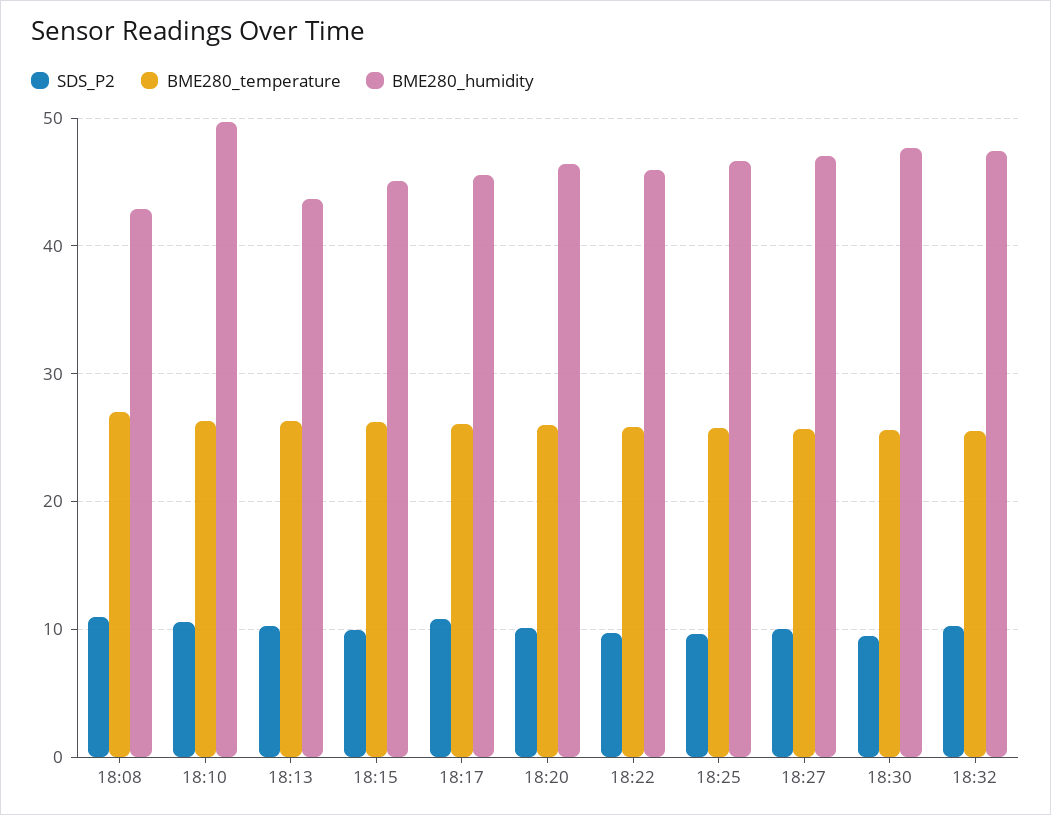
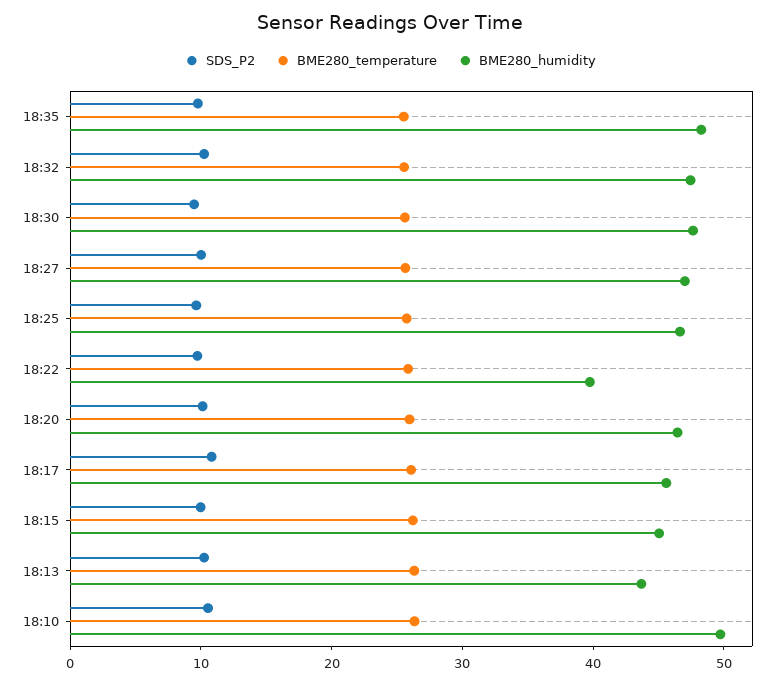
SDS_P2, 18:08: 11 -> none
BME280_temperature, 18:08: 27 -> none
BME280_humidity, 18:08: 43 -> none
BME280_humidity, 18:22: 46 -> 40
SDS_P2, 18:35: none -> 10
BME280_temperature, 18:35: none -> 26
BME280_humidity, 18:35: none -> 48

